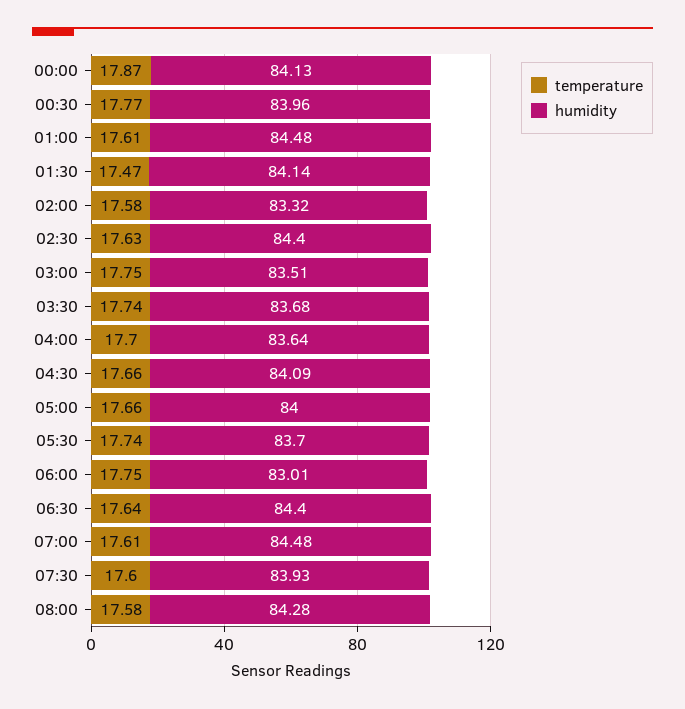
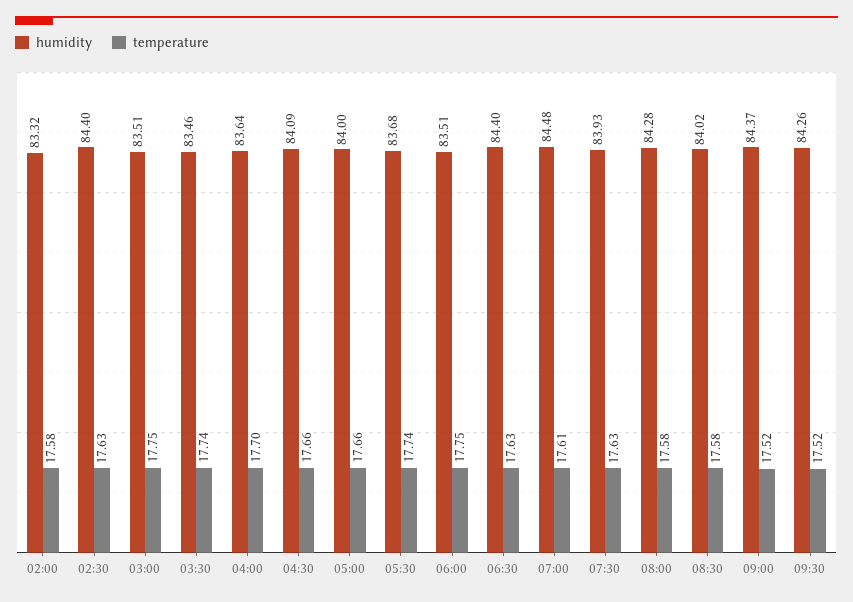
temperature, 00:00: 17.87 -> none
humidity, 00:00: 84.13 -> none
temperature, 00:30: 17.77 -> none
humidity, 00:30: 83.96 -> none
temperature, 01:00: 17.61 -> none
humidity, 01:00: 84.48 -> none
temperature, 01:30: 17.47 -> none
humidity, 01:30: 84.14 -> none
humidity, 03:30: 83.68 -> 83.46
humidity, 05:30: 83.7 -> 83.68
humidity, 06:00: 83.01 -> 83.51
temperature, 06:30: 17.64 -> 17.63
temperature, 07:30: 17.6 -> 17.63
humidity, 08:30: none -> 84.02
temperature, 08:30: none -> 17.58
humidity, 09:00: none -> 84.37
temperature, 09:00: none -> 17.52
humidity, 09:30: none -> 84.26
temperature, 09:30: none -> 17.52

